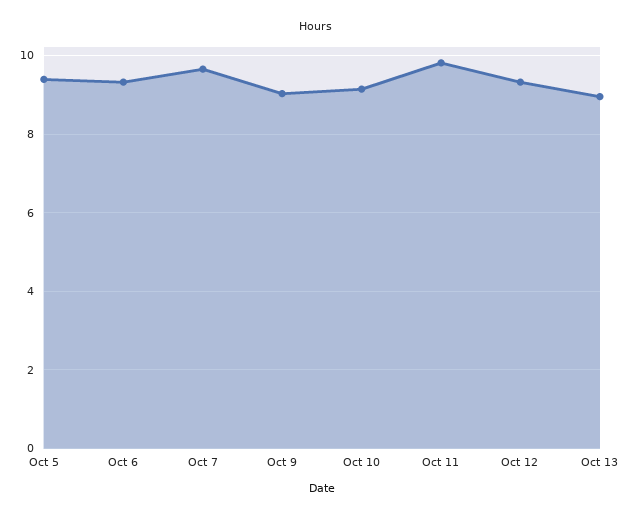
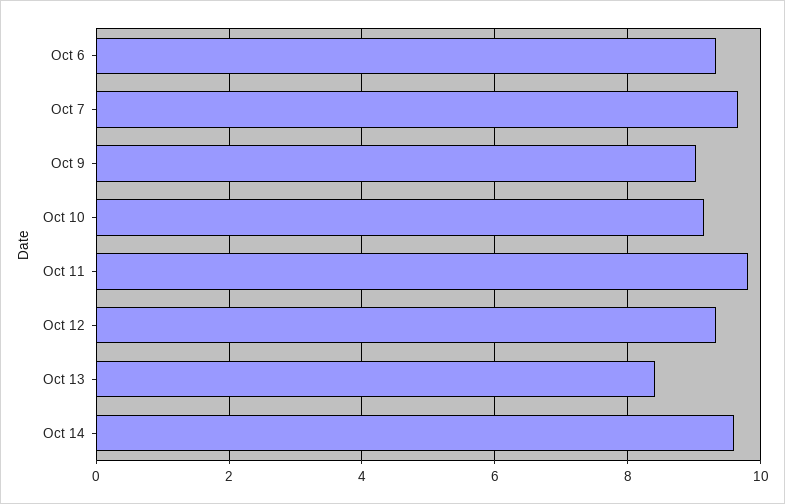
Oct 5: 9.4 -> none
Oct 13: 9 -> 8.4
Oct 14: none -> 9.6

